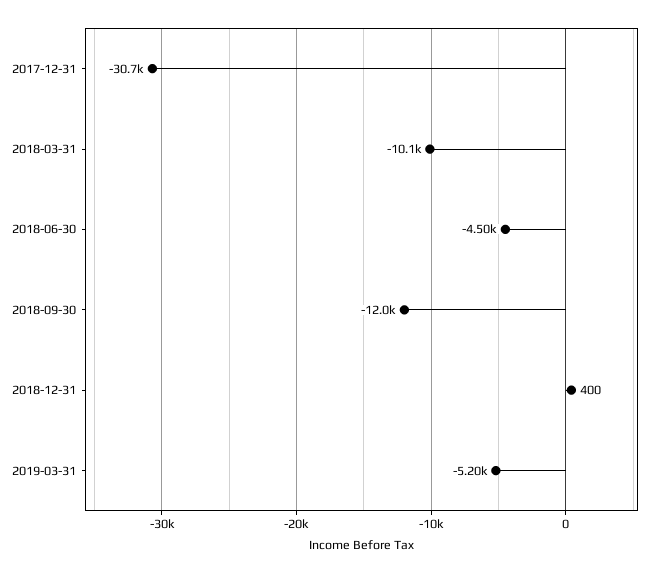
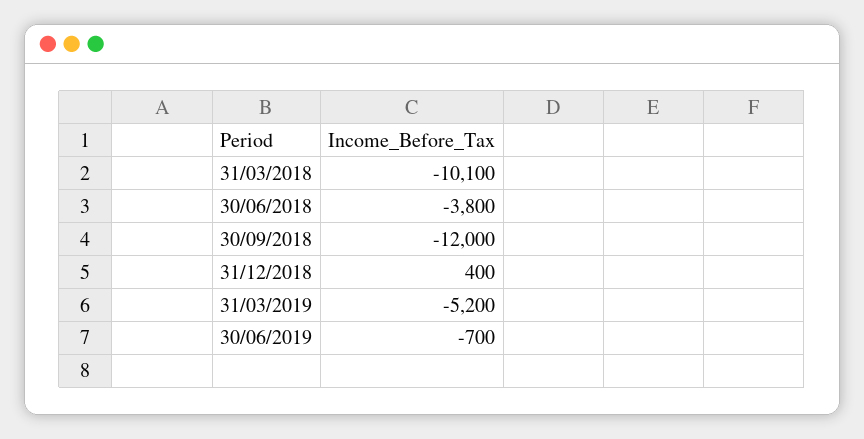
2017-12-31: -30700 -> none
2018-06-30: -4500 -> -3800
30/06/2019: none -> -700

